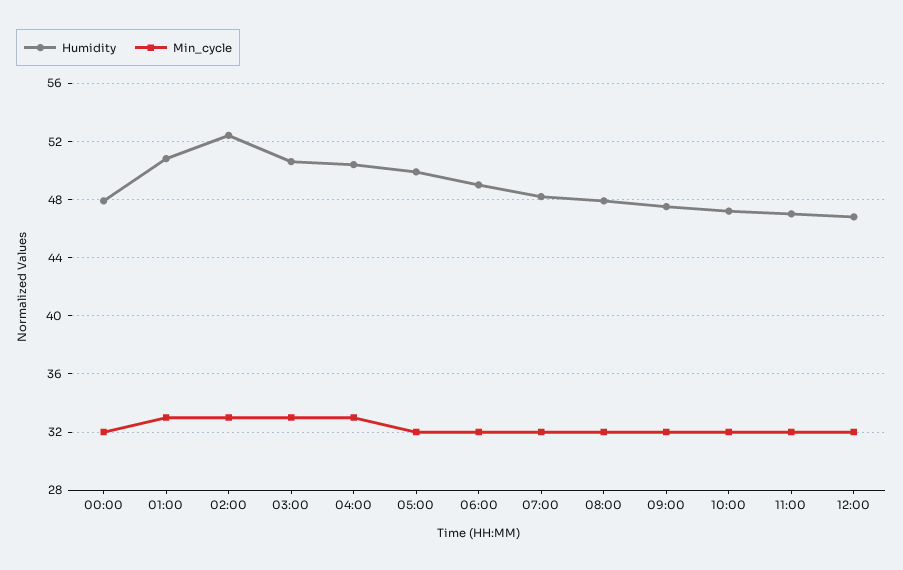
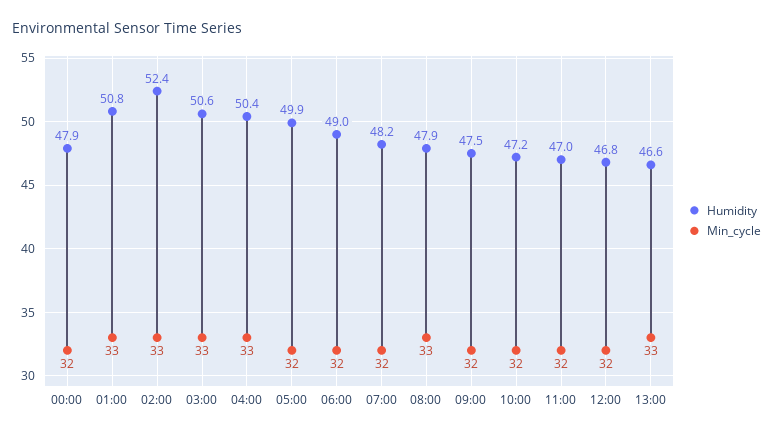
Min_cycle, 08:00: 32 -> 33
Humidity, 13:00: none -> 46.6
Min_cycle, 13:00: none -> 33

